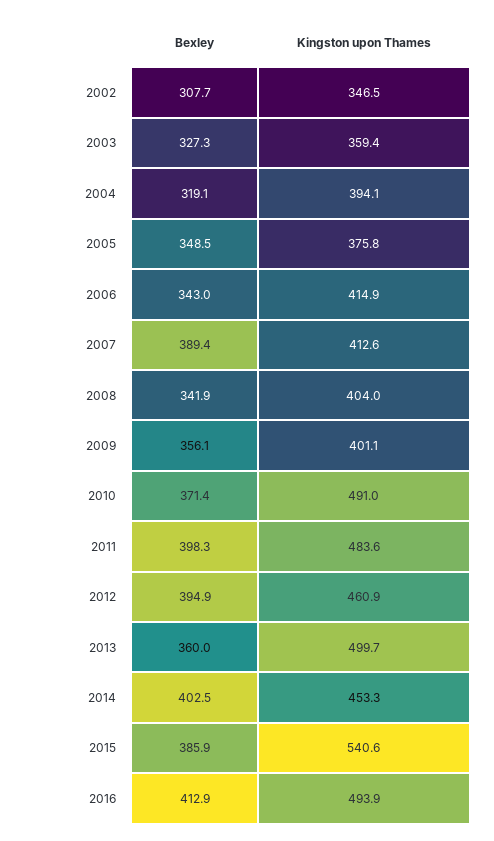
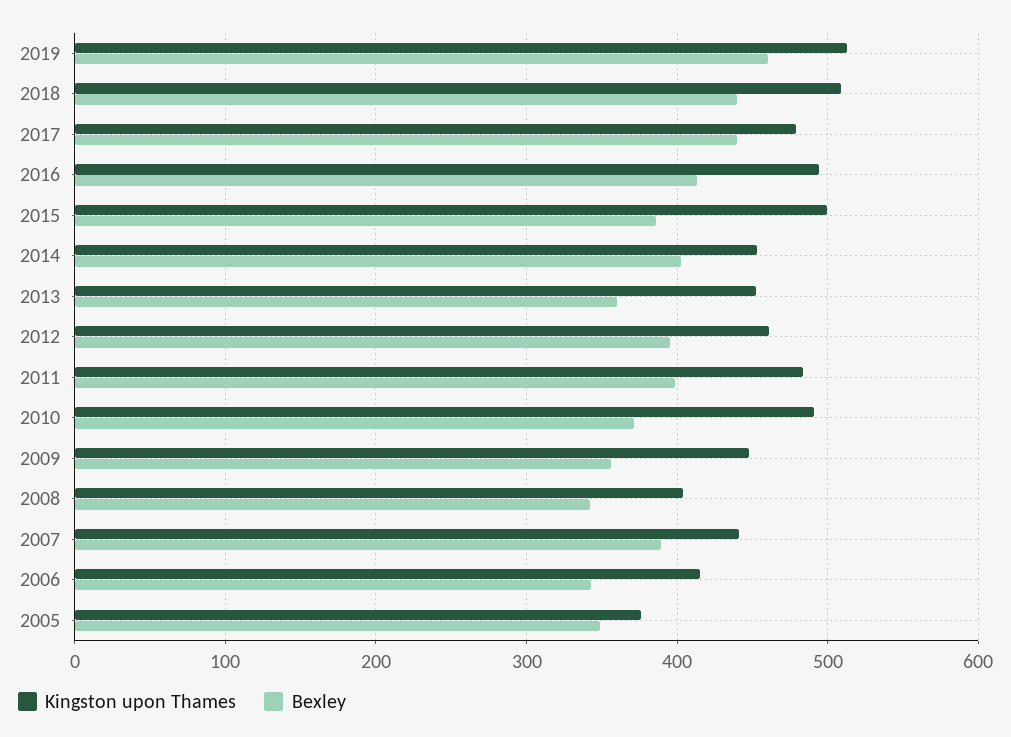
Bexley, 2002: 307.7 -> none
Kingston upon Thames, 2002: 346.5 -> none
Bexley, 2003: 327.3 -> none
Kingston upon Thames, 2003: 359.4 -> none
Bexley, 2004: 319.1 -> none
Kingston upon Thames, 2004: 394.1 -> none
Kingston upon Thames, 2007: 412.6 -> 440
Kingston upon Thames, 2009: 401.1 -> 450
Kingston upon Thames, 2013: 499.7 -> 450
Kingston upon Thames, 2015: 540.6 -> 500
Kingston upon Thames, 2019: none -> 510
Bexley, 2019: none -> 460
Kingston upon Thames, 2018: none -> 510
Bexley, 2018: none -> 440
Kingston upon Thames, 2017: none -> 480
Bexley, 2017: none -> 440

